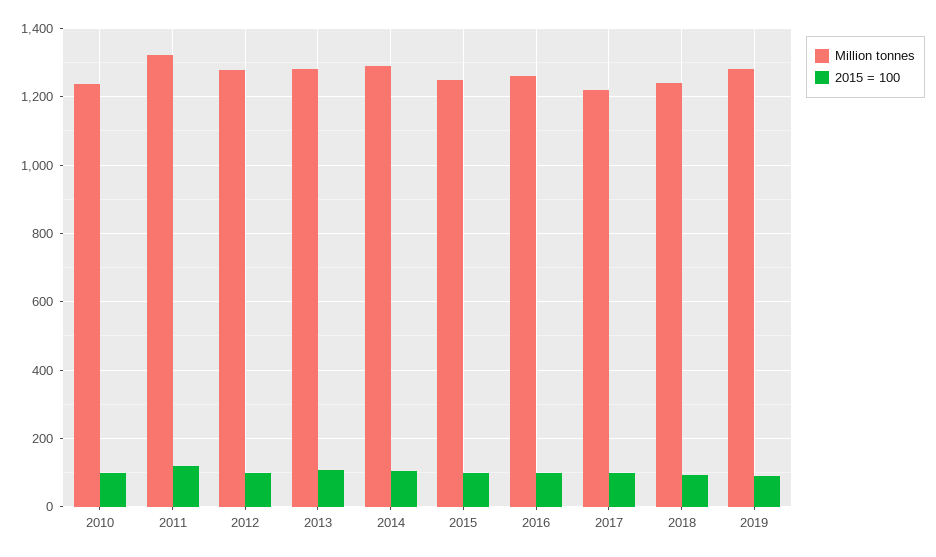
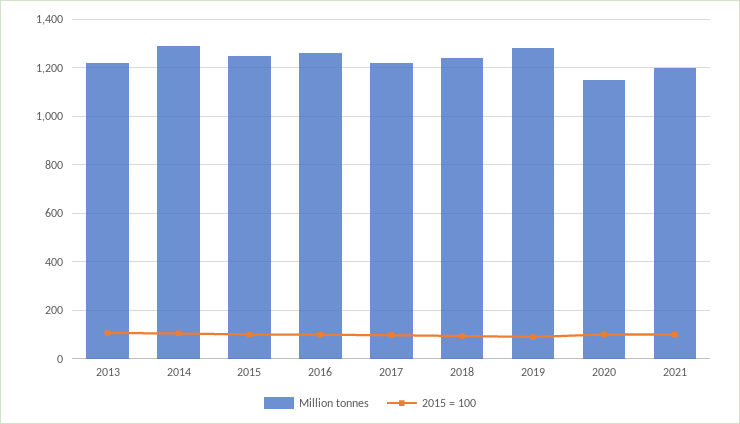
Million tonnes, 2010: 1240 -> none
2015 = 100, 2010: 100 -> none
Million tonnes, 2011: 1320 -> none
2015 = 100, 2011: 120 -> none
Million tonnes, 2012: 1280 -> none
2015 = 100, 2012: 100 -> none
Million tonnes, 2013: 1280 -> 1225
Million tonnes, 2020: none -> 1150
2015 = 100, 2020: none -> 100
Million tonnes, 2021: none -> 1200
2015 = 100, 2021: none -> 100

